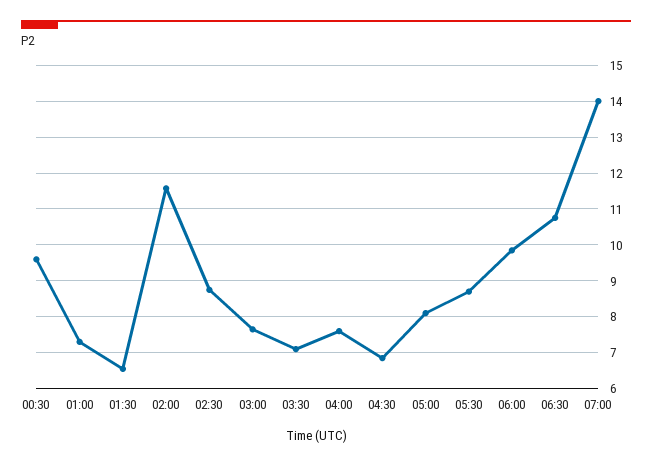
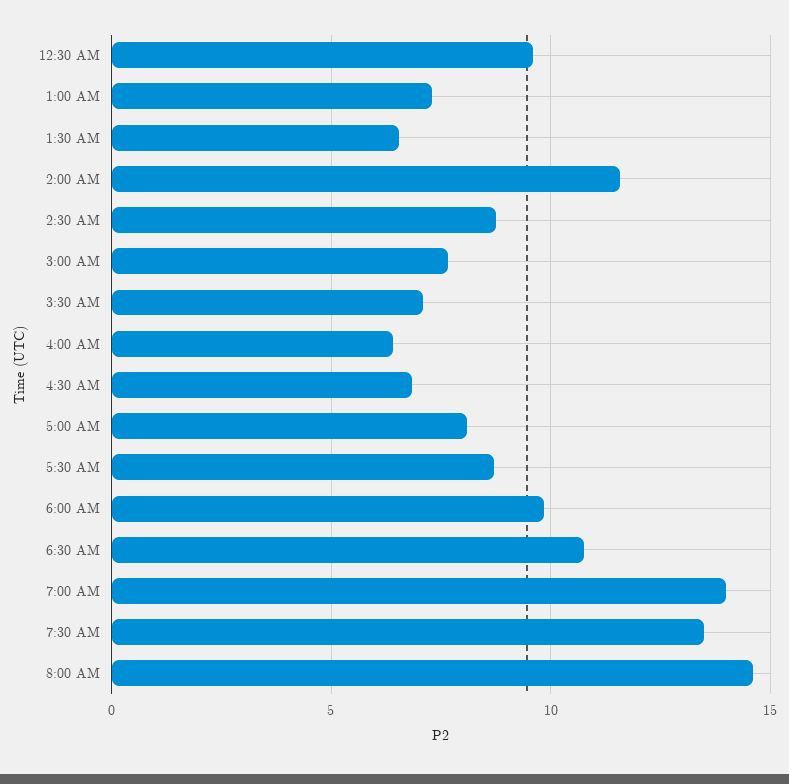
04:00: 7.6 -> 6.5
7:30 AM: none -> 13.5
8:00 AM: none -> 14.5

